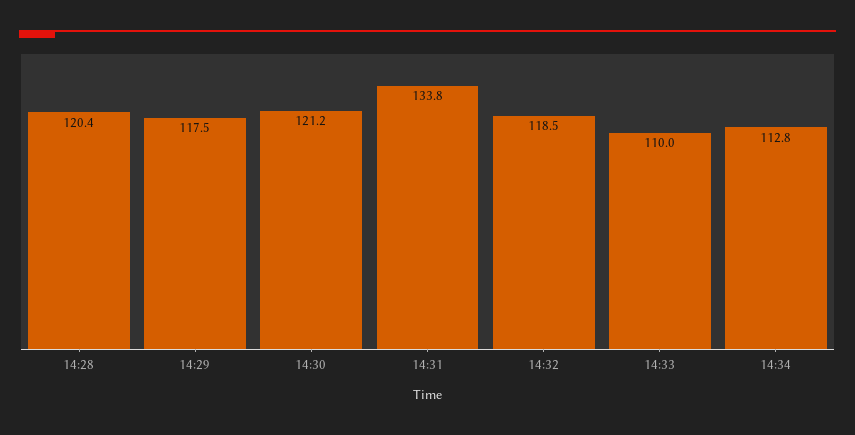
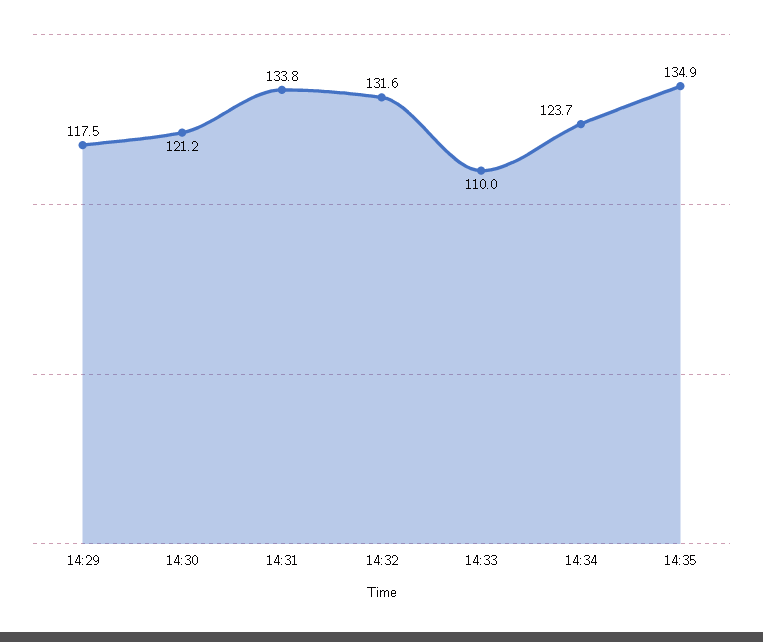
14:28: 120.4 -> none
14:32: 118.5 -> 131.6
14:34: 112.8 -> 123.7
14:35: none -> 134.9

